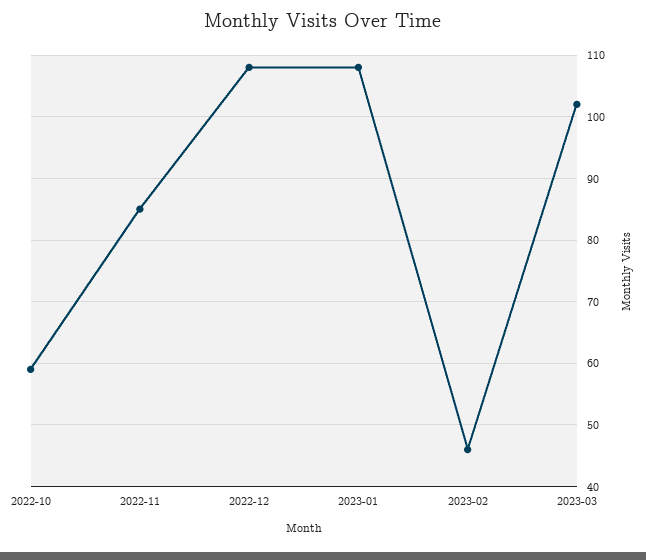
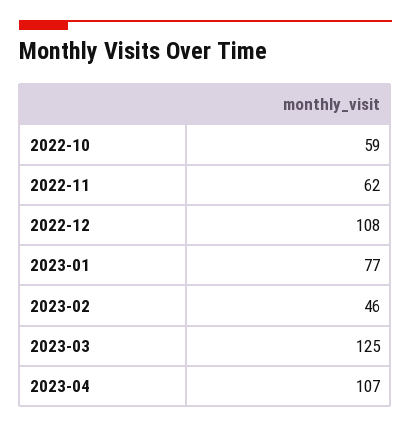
2022-11: 85 -> 62
2023-01: 108 -> 77
2023-03: 102 -> 125
2023-04: none -> 107

